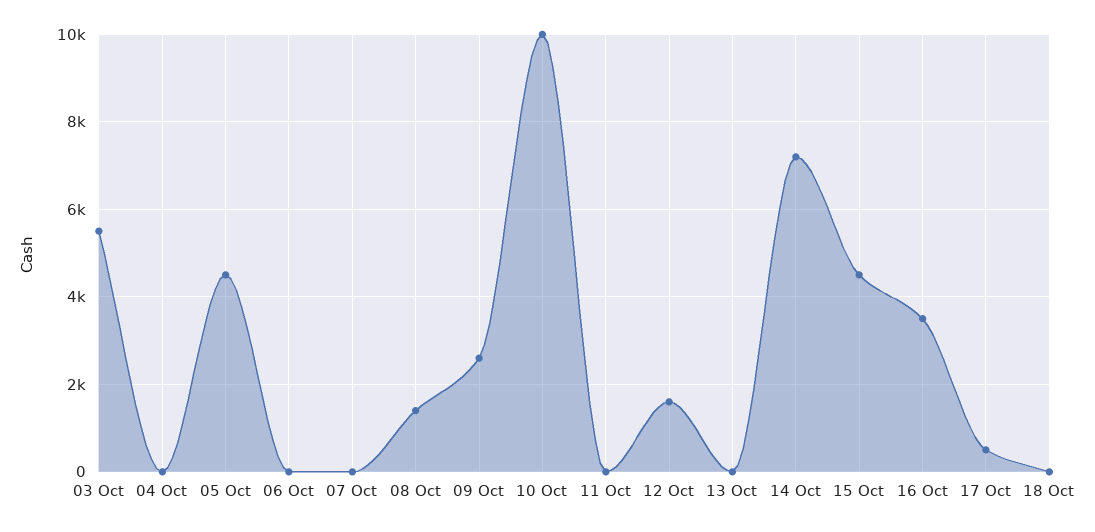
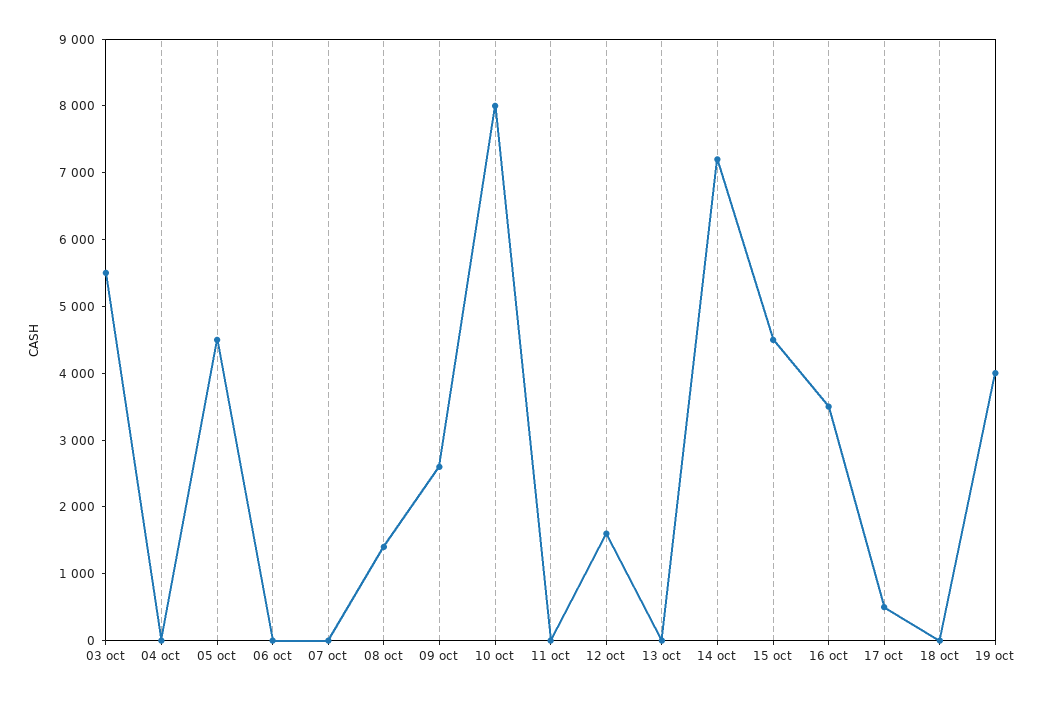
10 Oct: 10000 -> 8000
19 oct: none -> 4000

